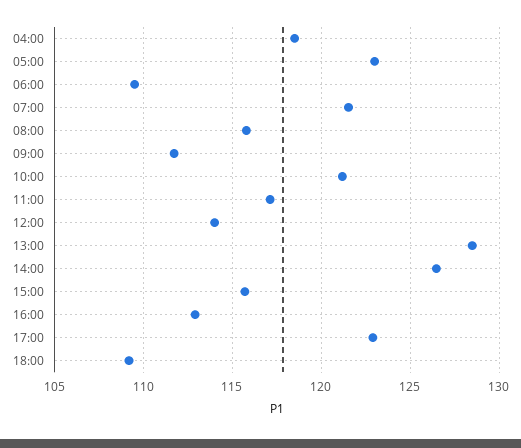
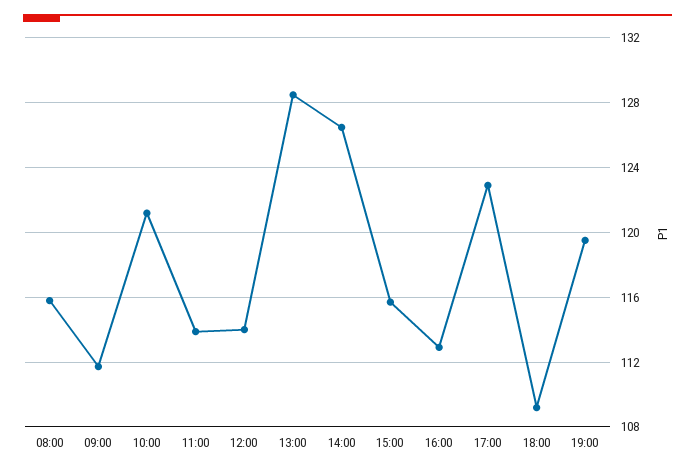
04:00: 118.5 -> none
05:00: 123 -> none
06:00: 109.5 -> none
07:00: 121.5 -> none
11:00: 117 -> 114
19:00: none -> 119.5

